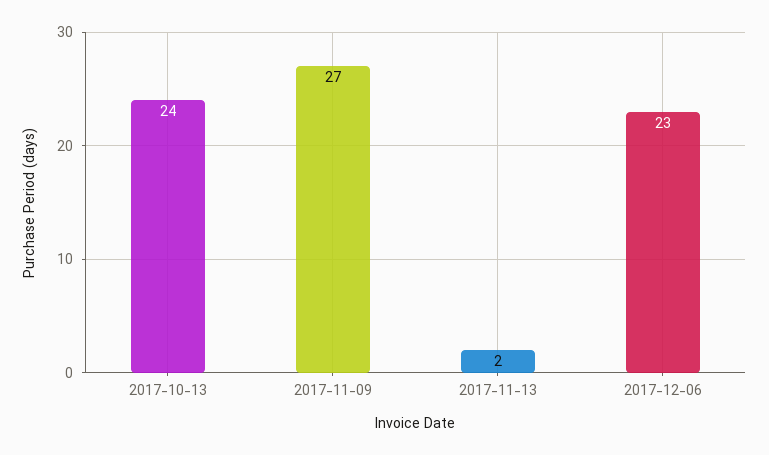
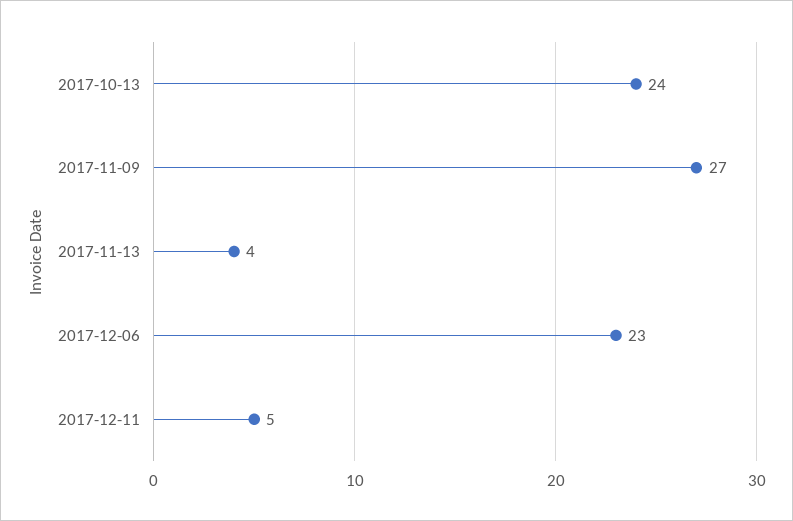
2017-11-13: 2 -> 4
2017-12-11: none -> 5

